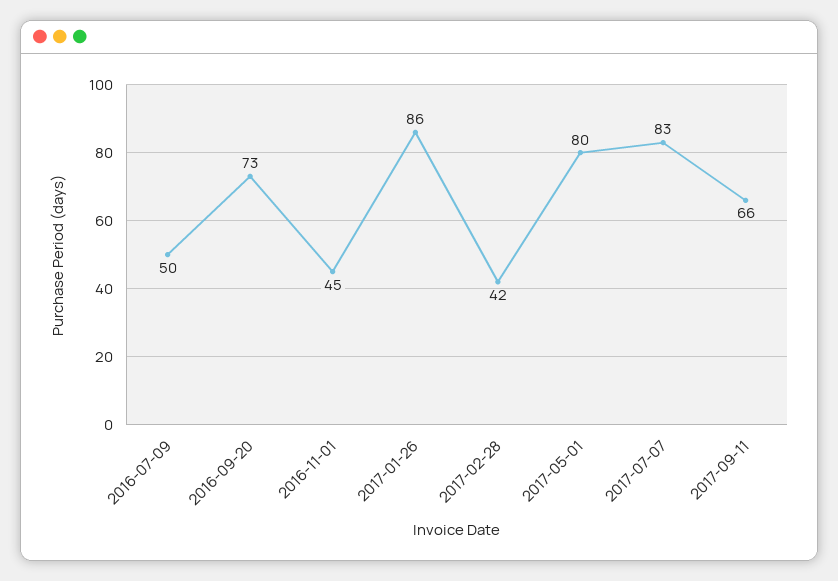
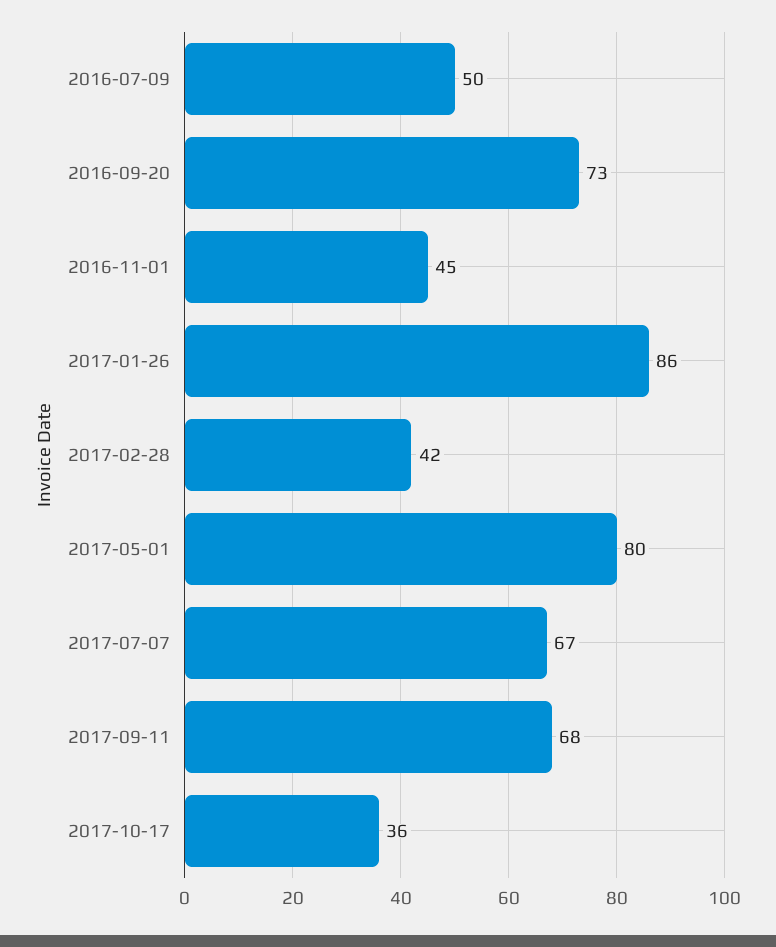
2017-07-07: 83 -> 67
2017-09-11: 66 -> 68
2017-10-17: none -> 36

